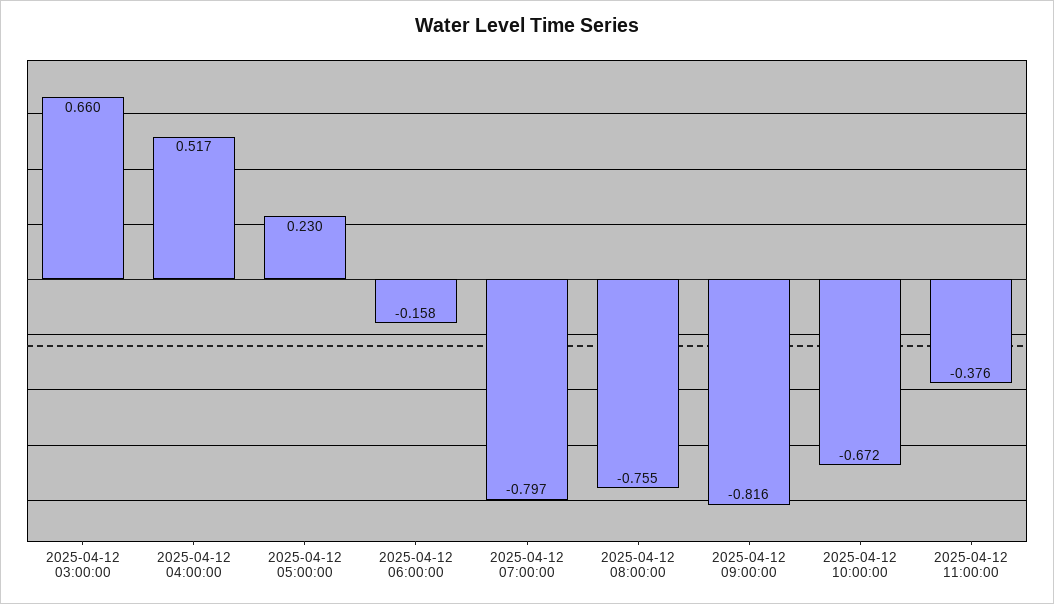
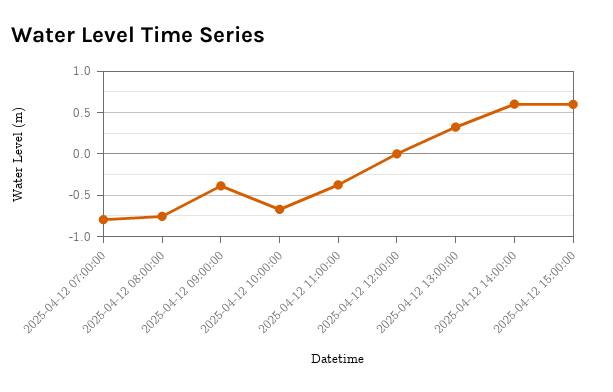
2025-04-12 03:00:00: 0.66 -> none
2025-04-12 04:00:00: 0.517 -> none
2025-04-12 05:00:00: 0.23 -> none
2025-04-12 06:00:00: -0.158 -> none
2025-04-12 09:00:00: -0.816 -> -0.4
2025-04-12 12:00:00: none -> 0
2025-04-12 13:00:00: none -> 0.3
2025-04-12 14:00:00: none -> 0.6
2025-04-12 15:00:00: none -> 0.6

